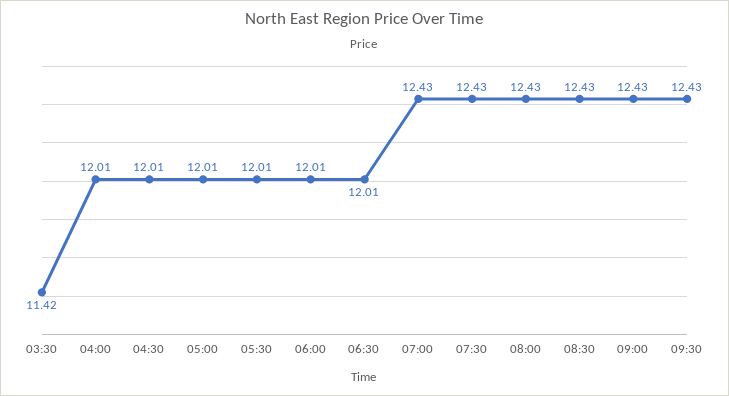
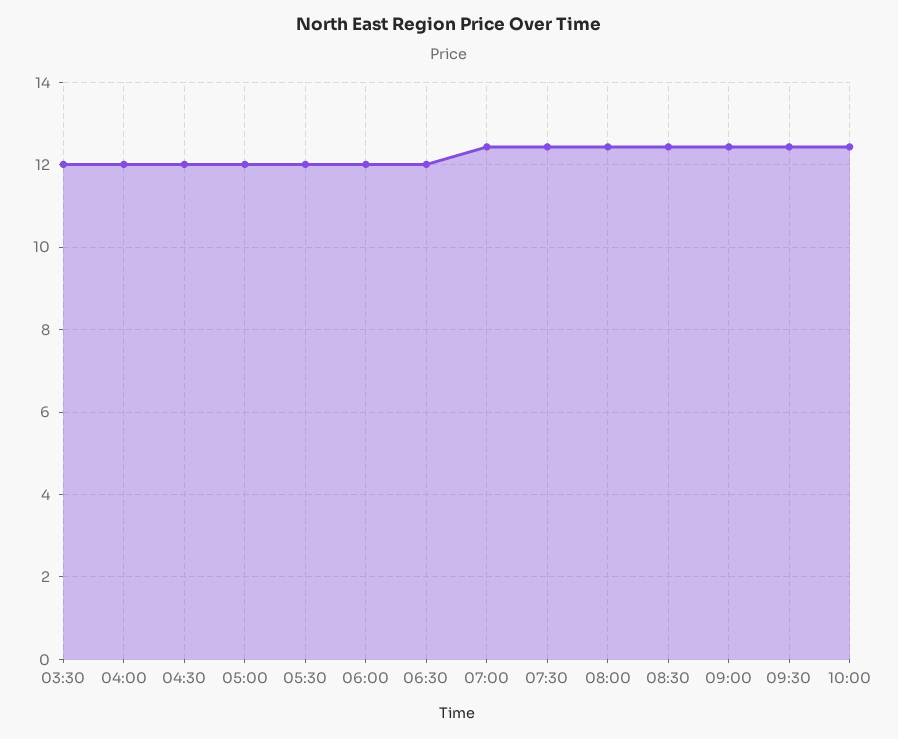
03:30: 11.42 -> 12
10:00: none -> 12.4

